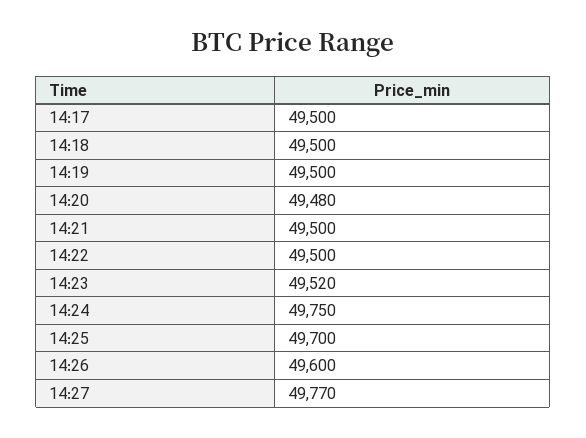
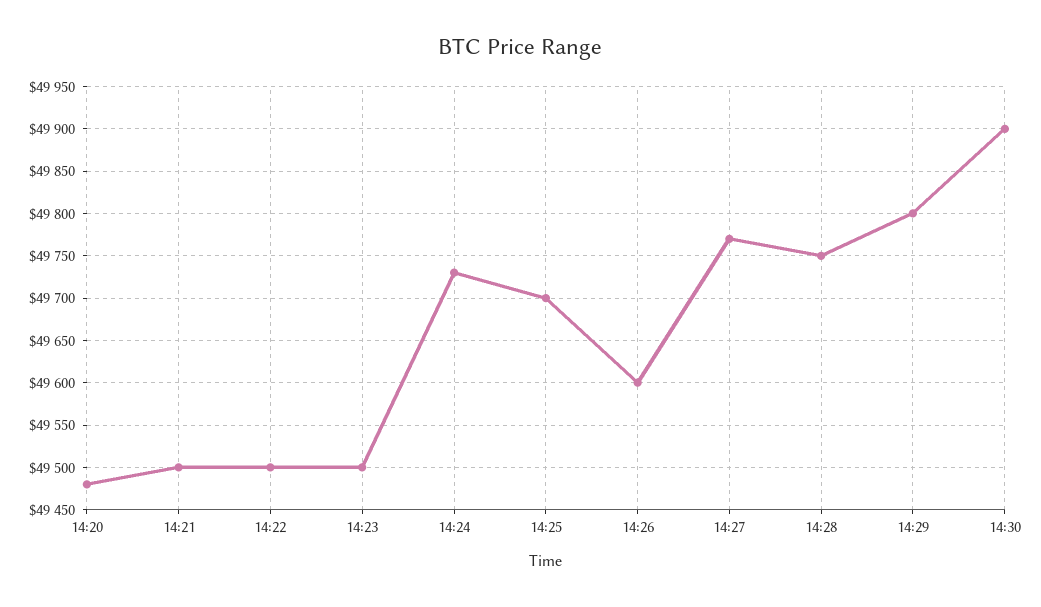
14:17: 49500 -> none
14:18: 49500 -> none
14:19: 49500 -> none
14:23: 49520 -> 49500
14:24: 49750 -> 49730
14:28: none -> 49750
14:29: none -> 49800
14:30: none -> 49900

